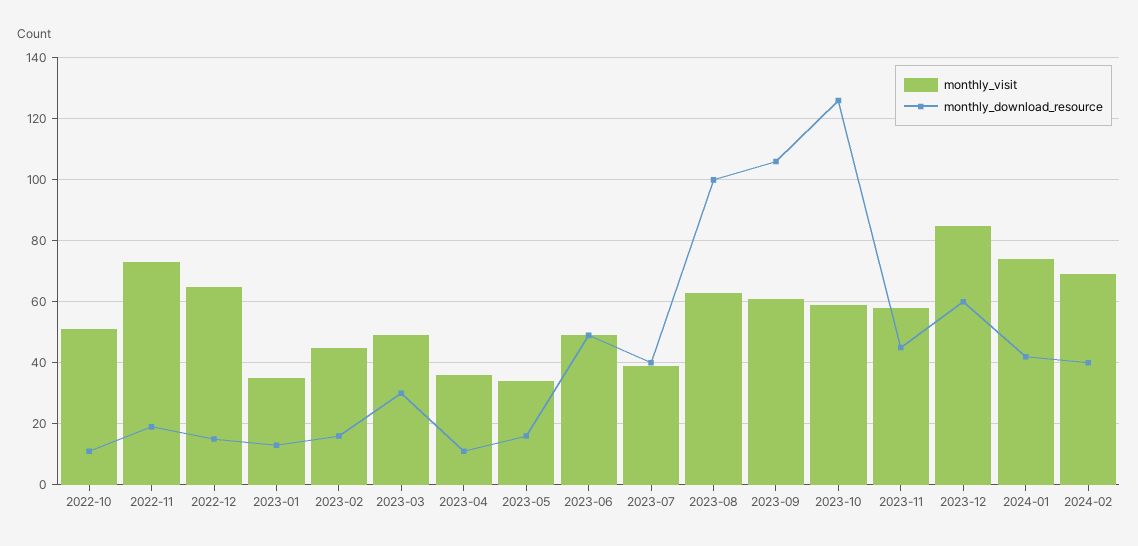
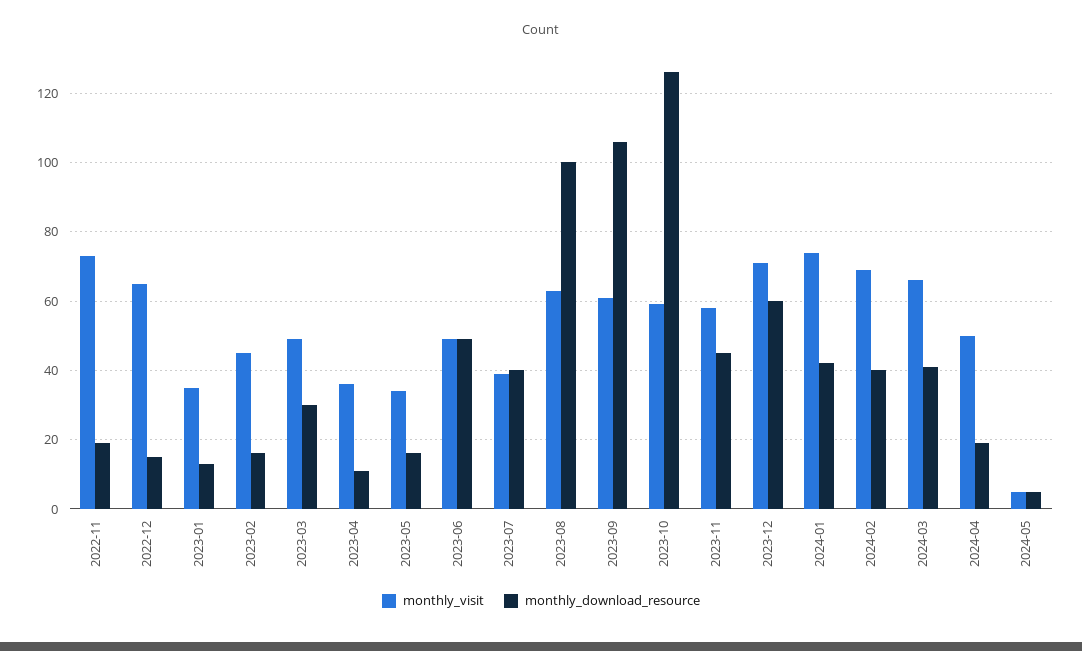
monthly_visit, 2022-10: 50 -> none
monthly_download_resource, 2022-10: 10 -> none
monthly_visit, 2023-12: 85 -> 70
monthly_visit, 2024-03: none -> 65
monthly_download_resource, 2024-03: none -> 40
monthly_visit, 2024-04: none -> 50
monthly_download_resource, 2024-04: none -> 20
monthly_visit, 2024-05: none -> 5
monthly_download_resource, 2024-05: none -> 5

